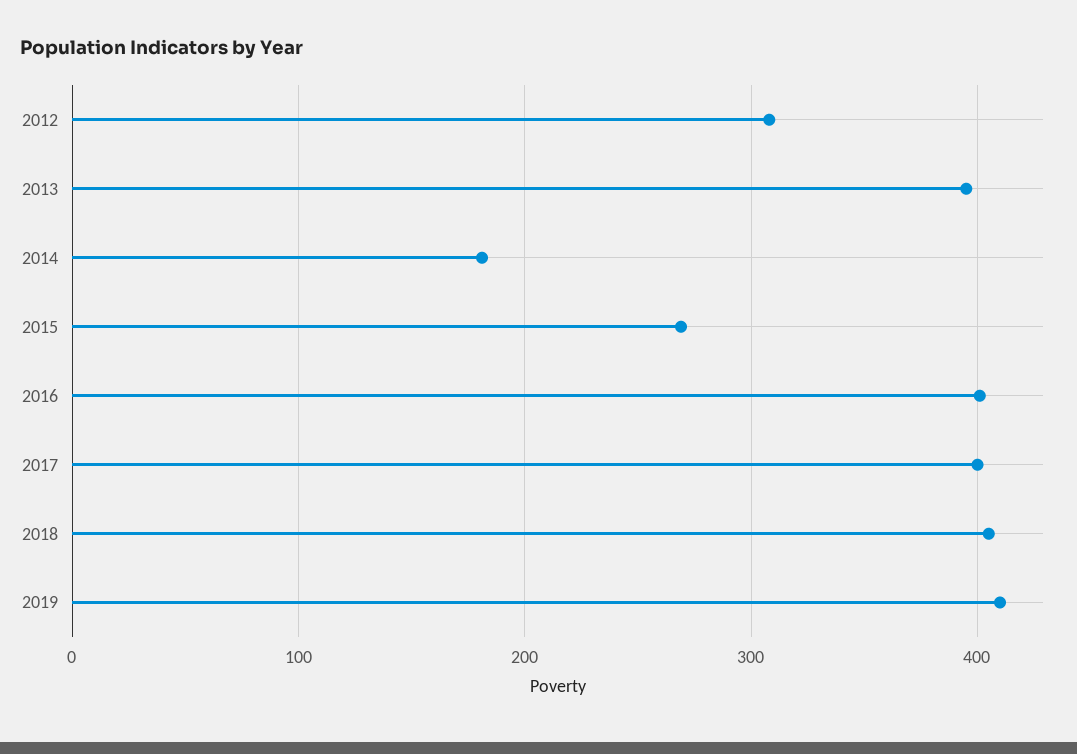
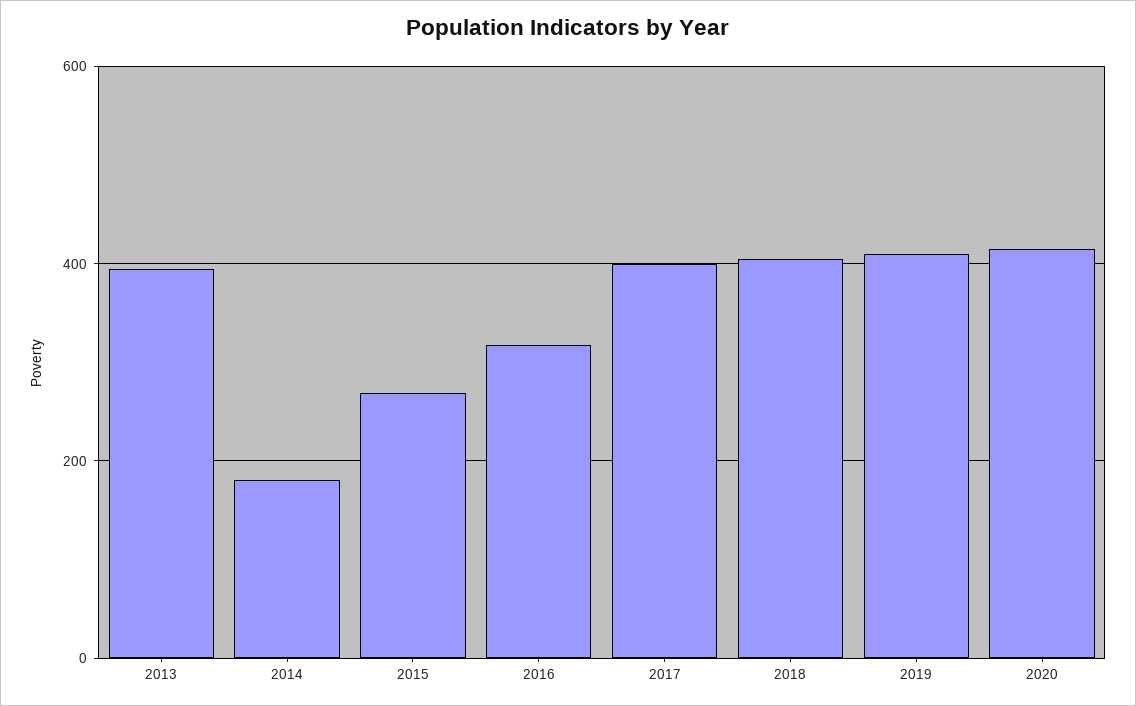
2012: 310 -> none
2016: 400 -> 320
2020: none -> 420

